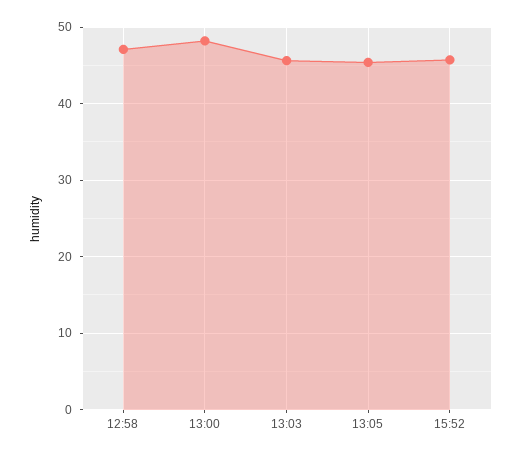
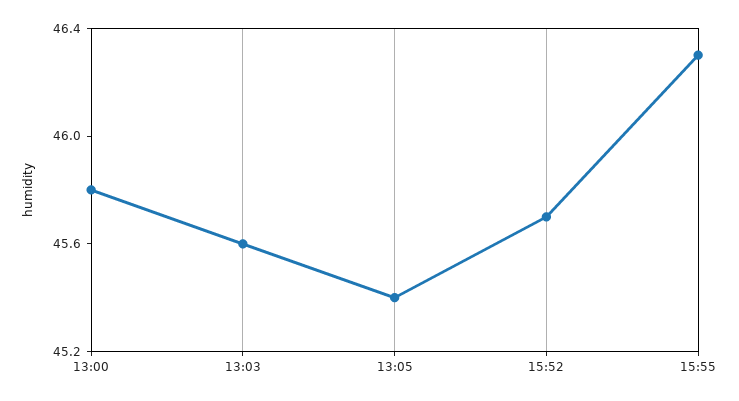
12:58: 47 -> none
13:00: 48 -> 45.8
15:55: none -> 46.3

